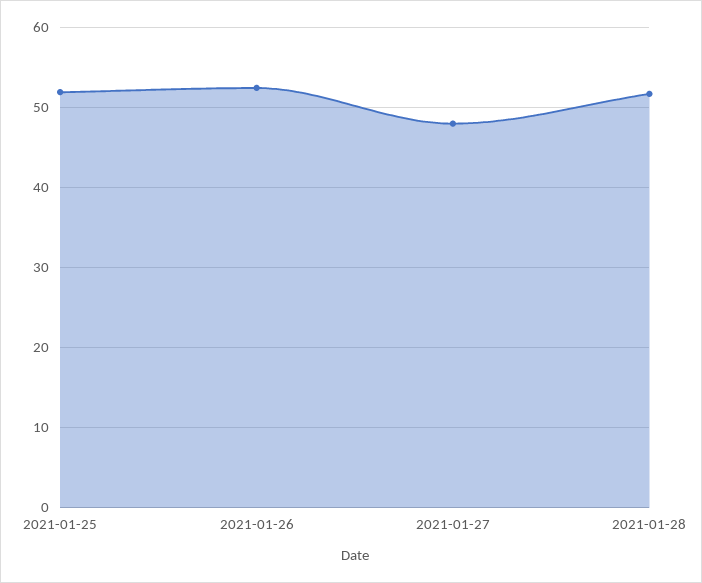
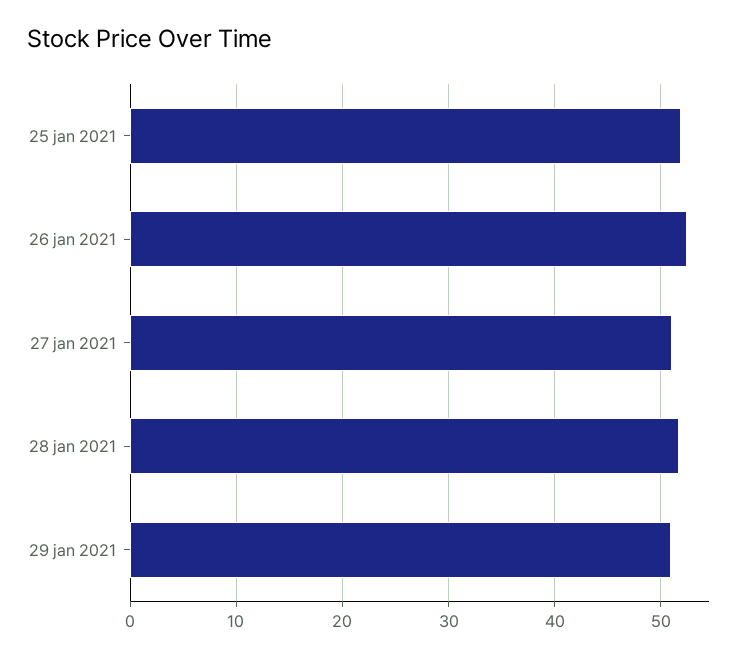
2021-01-27: 48 -> 51
29 jan 2021: none -> 51

